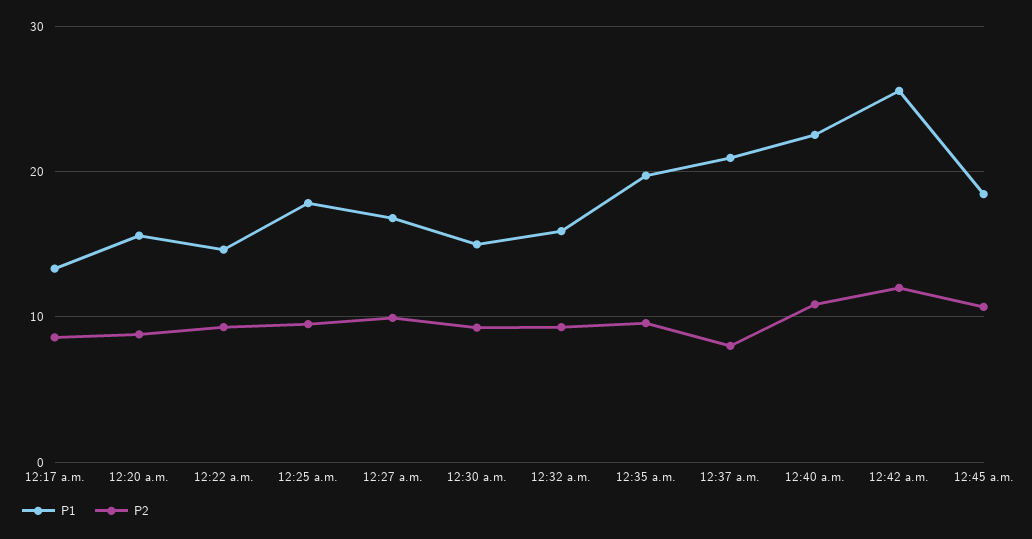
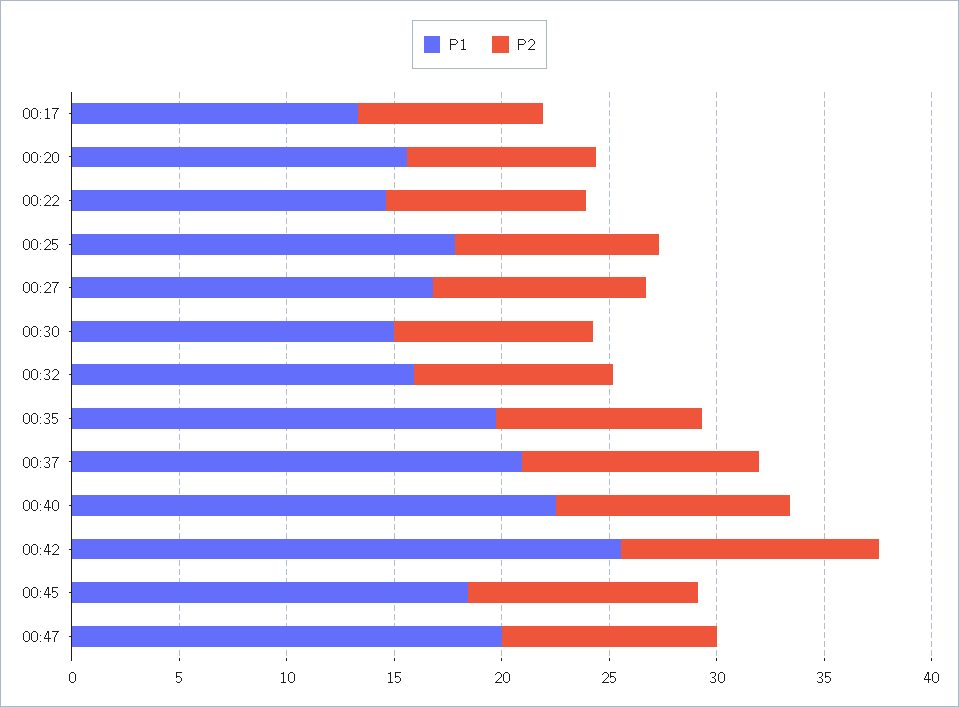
P2, 12:37 a.m.: 8 -> 11
P1, 00:47: none -> 20
P2, 00:47: none -> 10

